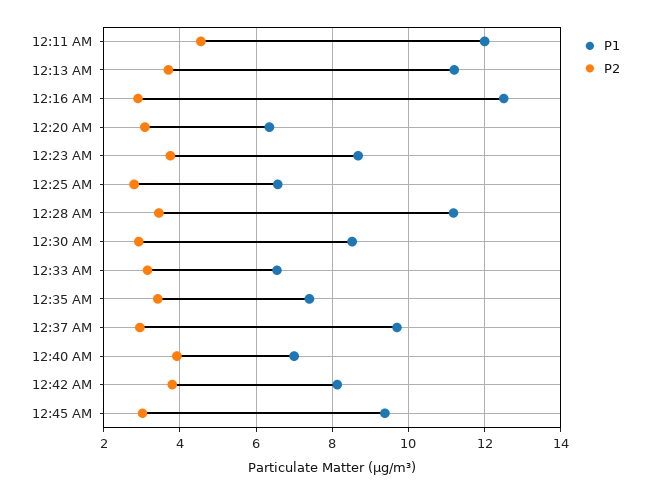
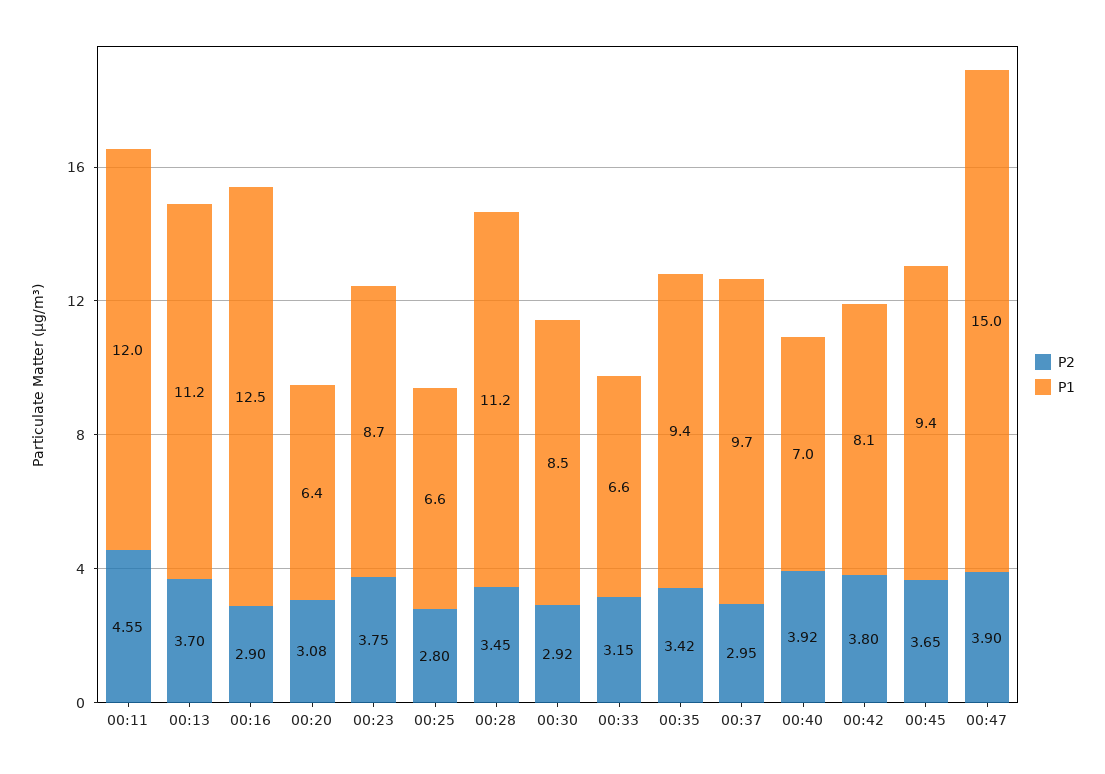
P1, 12:35 AM: 7.4 -> 9.4
P2, 12:45 AM: 3 -> 3.65
P2, 00:47: none -> 3.9
P1, 00:47: none -> 15

